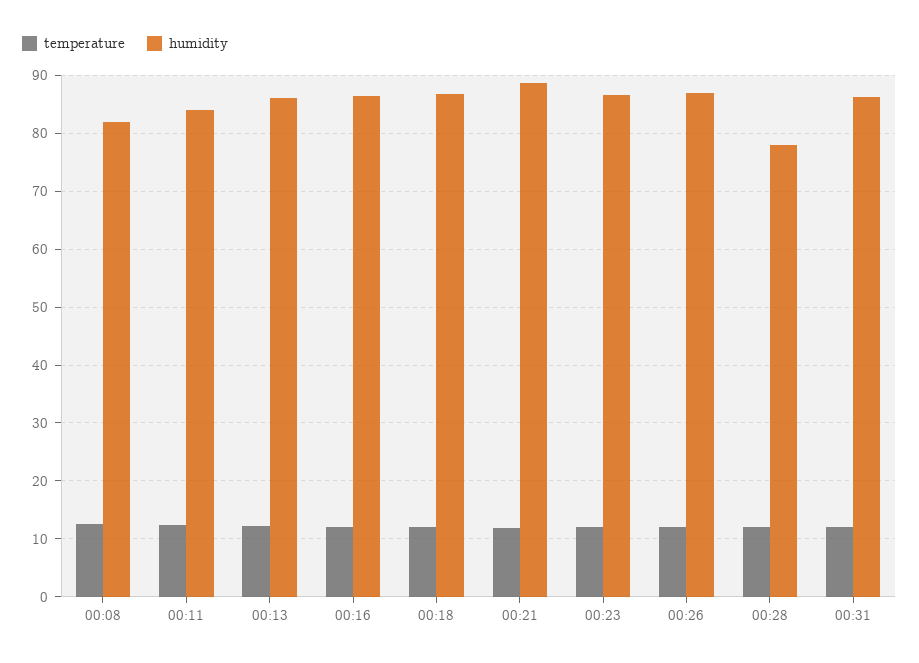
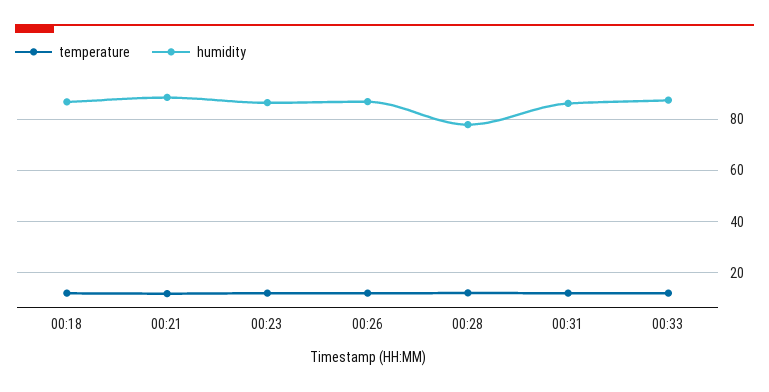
temperature, 00:08: 12 -> none
humidity, 00:08: 82 -> none
temperature, 00:11: 12 -> none
humidity, 00:11: 84 -> none
temperature, 00:13: 12 -> none
humidity, 00:13: 86 -> none
temperature, 00:16: 12 -> none
humidity, 00:16: 86 -> none
temperature, 00:33: none -> 12.5
humidity, 00:33: none -> 87.5

